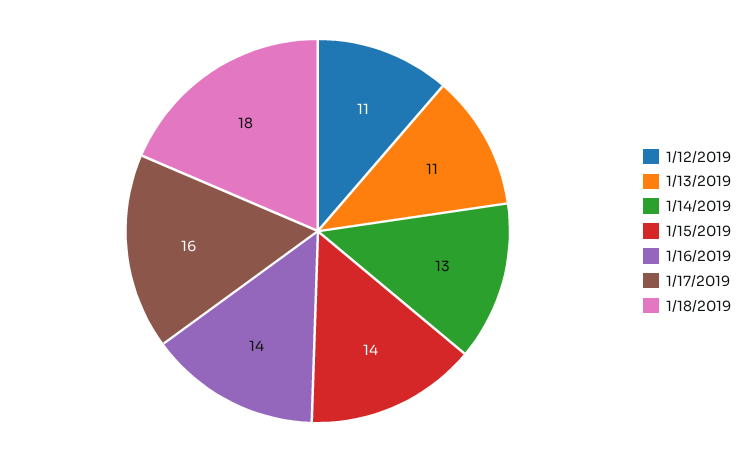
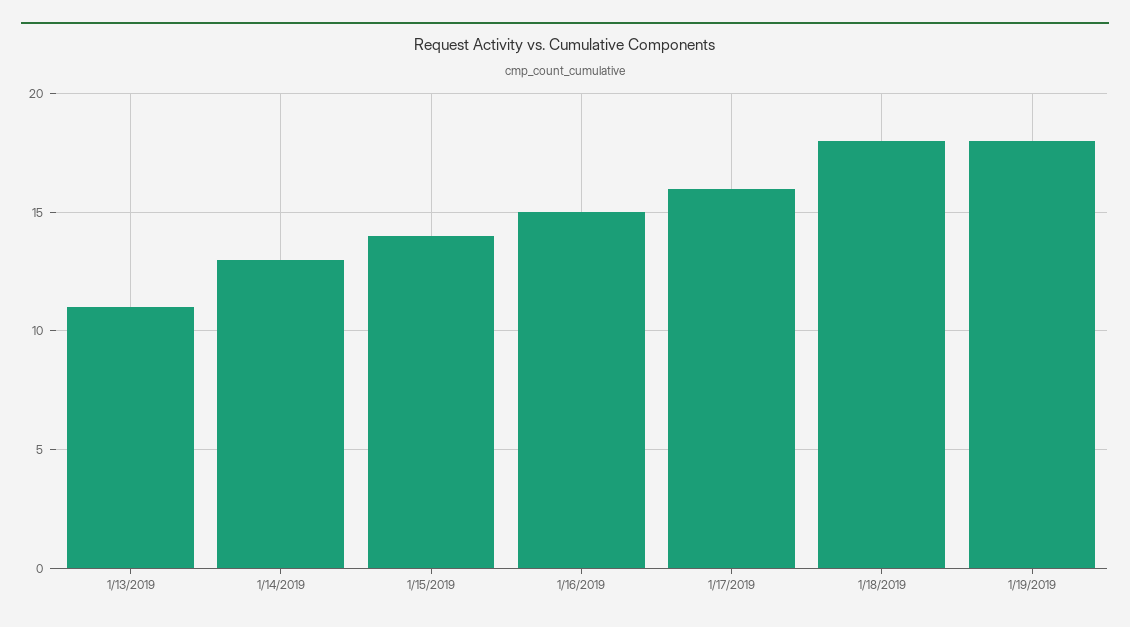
1/12/2019: 11 -> none
1/16/2019: 14 -> 15
1/19/2019: none -> 18

